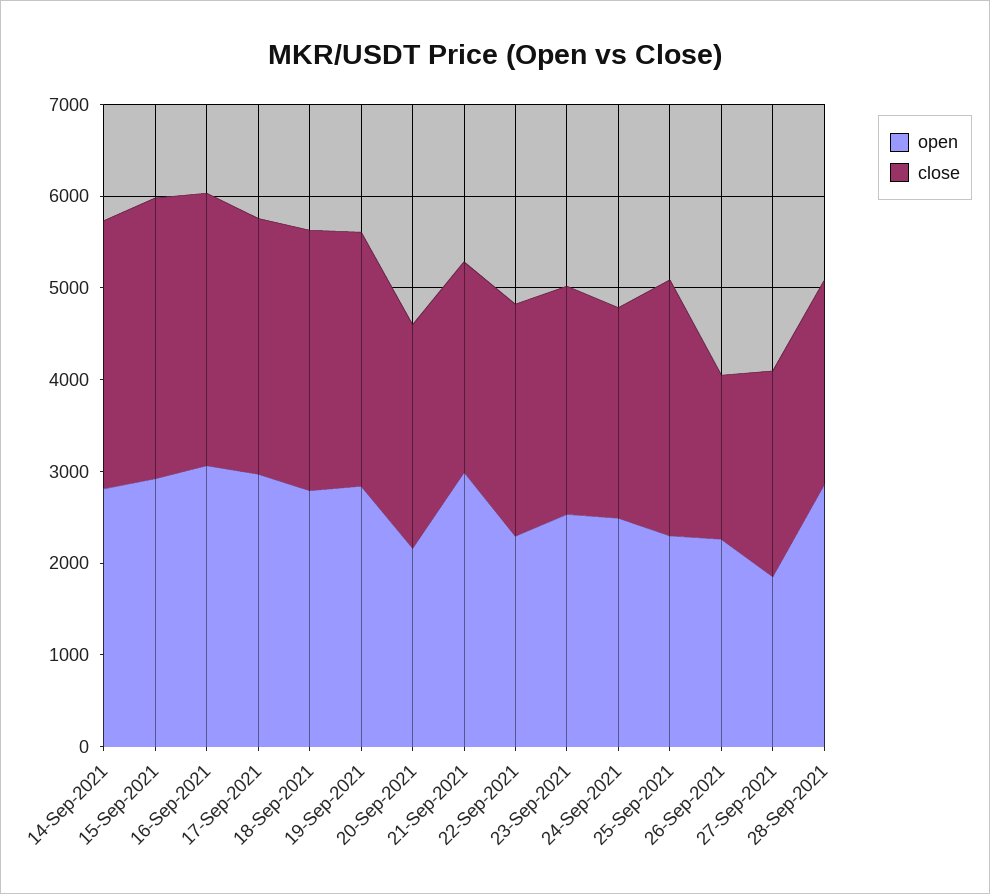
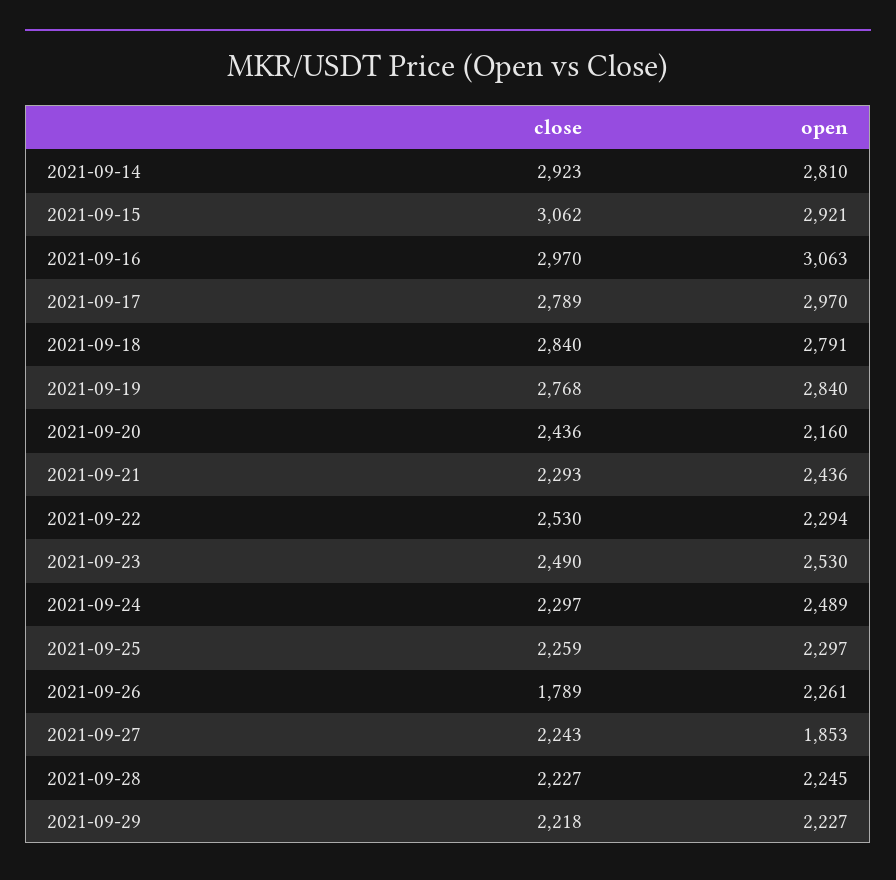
open, 21-Sep-2021: 3000 -> 2436
close, 25-Sep-2021: 2800 -> 2259
open, 28-Sep-2021: 2800 -> 2245
close, 2021-09-29: none -> 2218
open, 2021-09-29: none -> 2227

